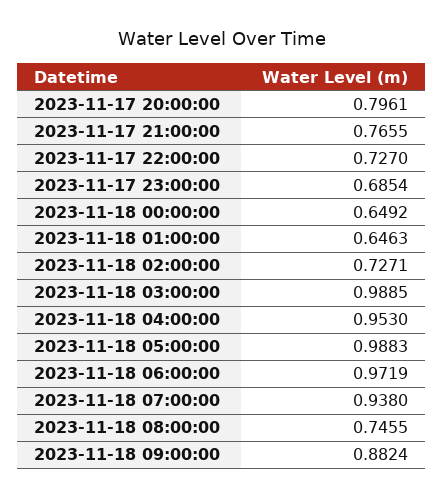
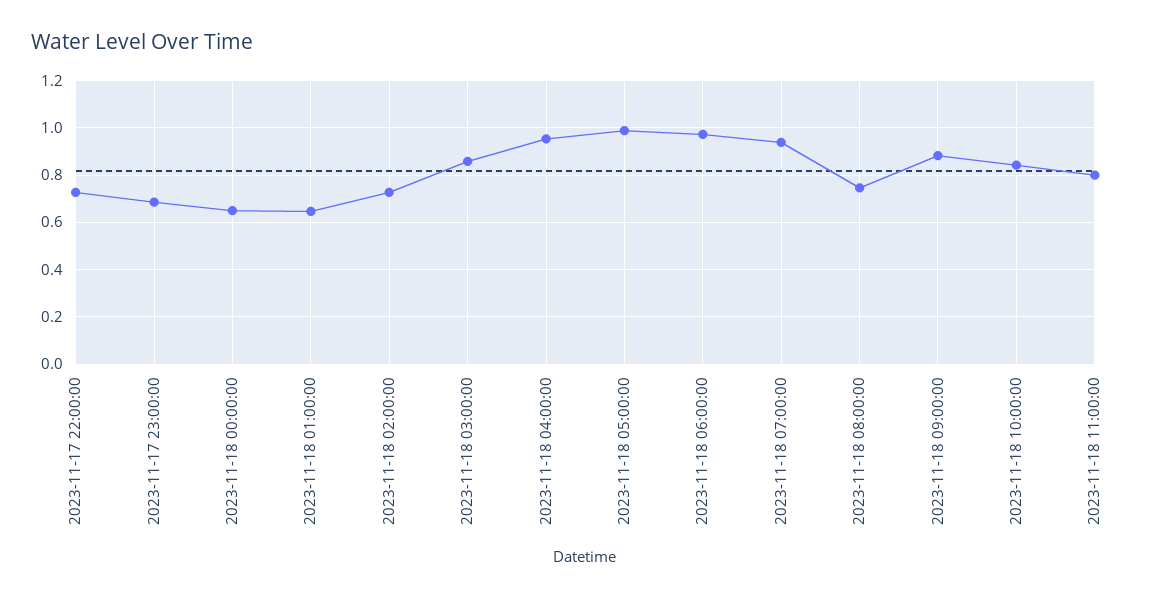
2023-11-17 20:00:00: 0.7961 -> none
2023-11-17 21:00:00: 0.7655 -> none
2023-11-18 03:00:00: 0.9885 -> 0.85
2023-11-18 10:00:00: none -> 0.85
2023-11-18 11:00:00: none -> 0.8

